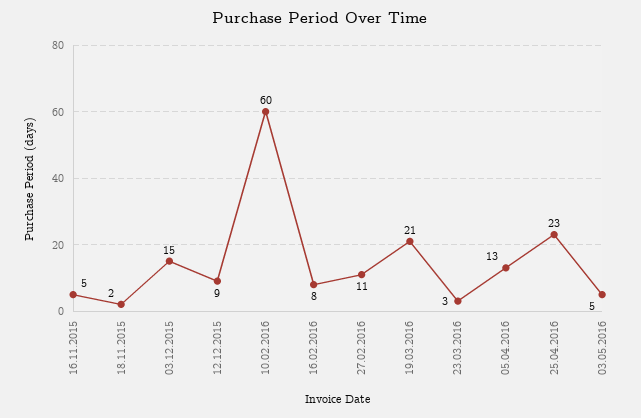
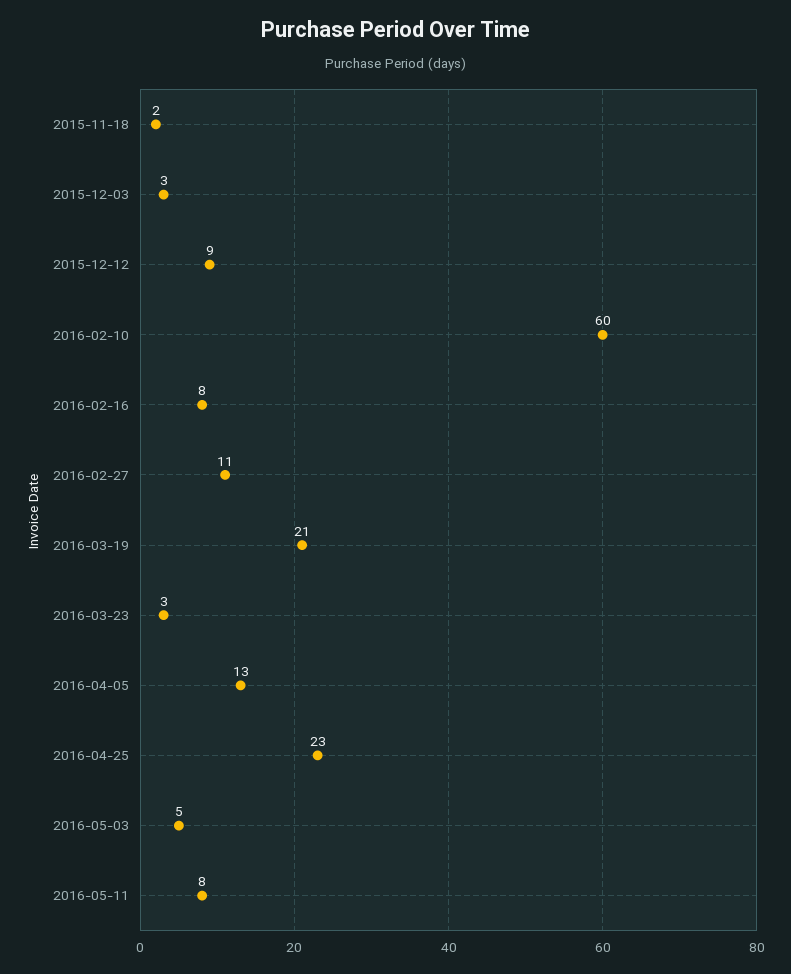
16.11.2015: 5 -> none
03.12.2015: 15 -> 3
2016-05-11: none -> 8

